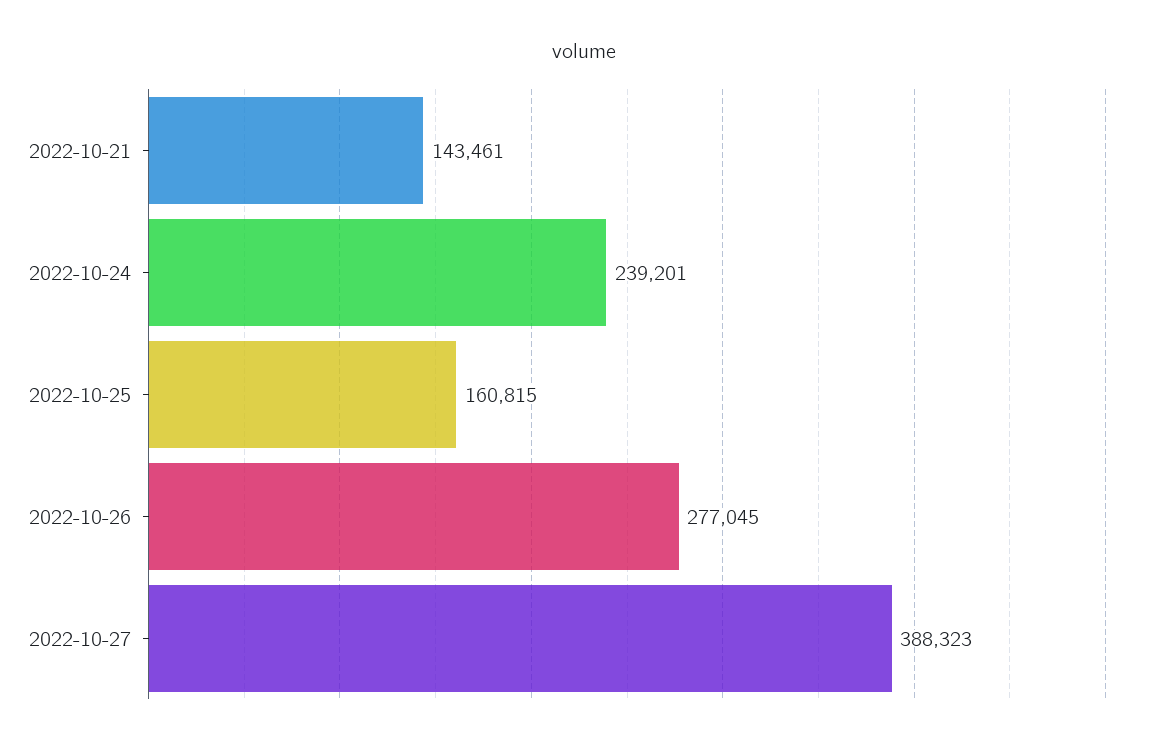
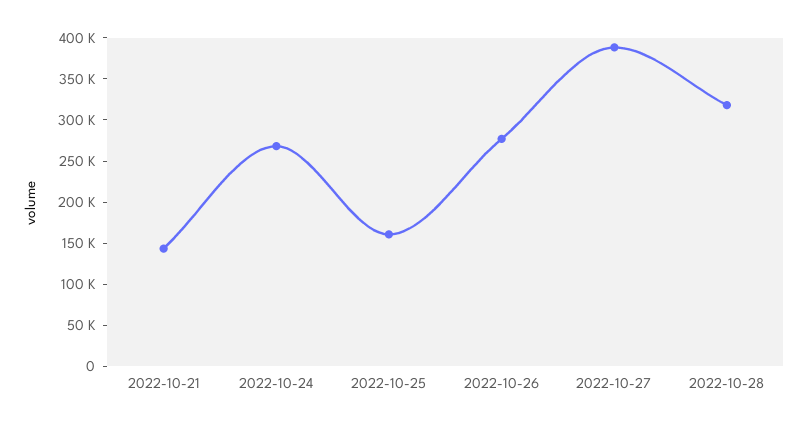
2022-10-24: 239201 -> 270000
2022-10-28: none -> 320000

